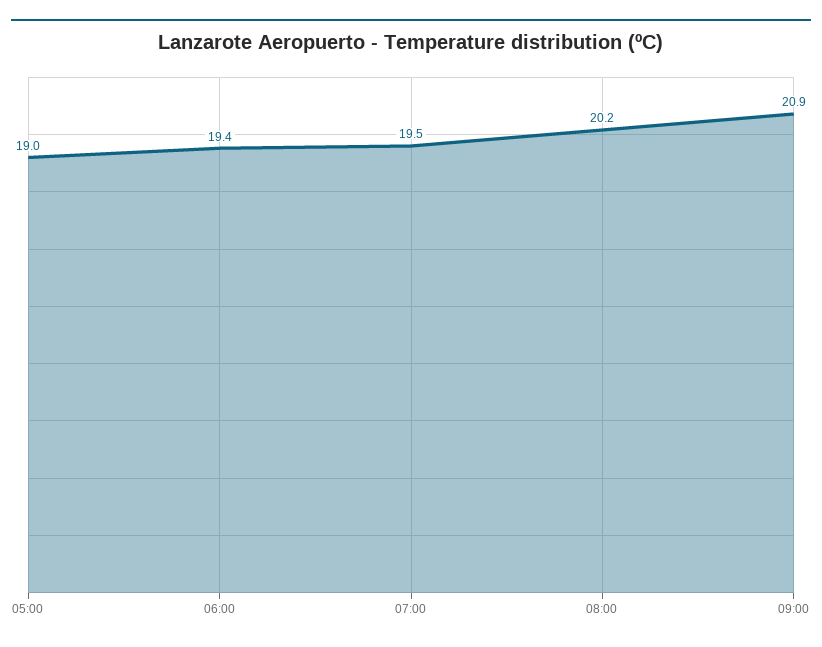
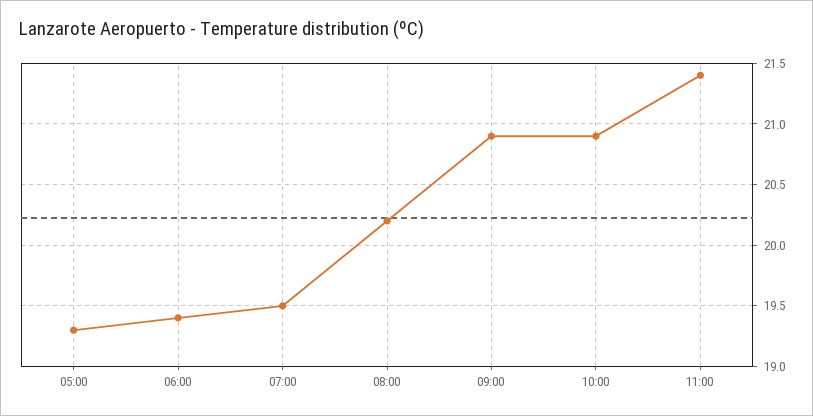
05:00: 19 -> 19.3
10:00: none -> 20.9
11:00: none -> 21.4

